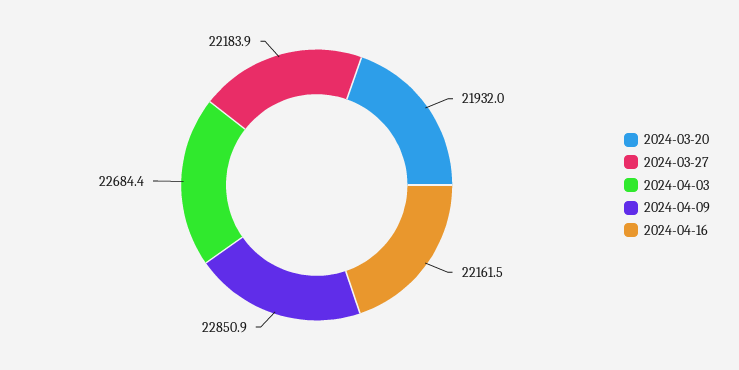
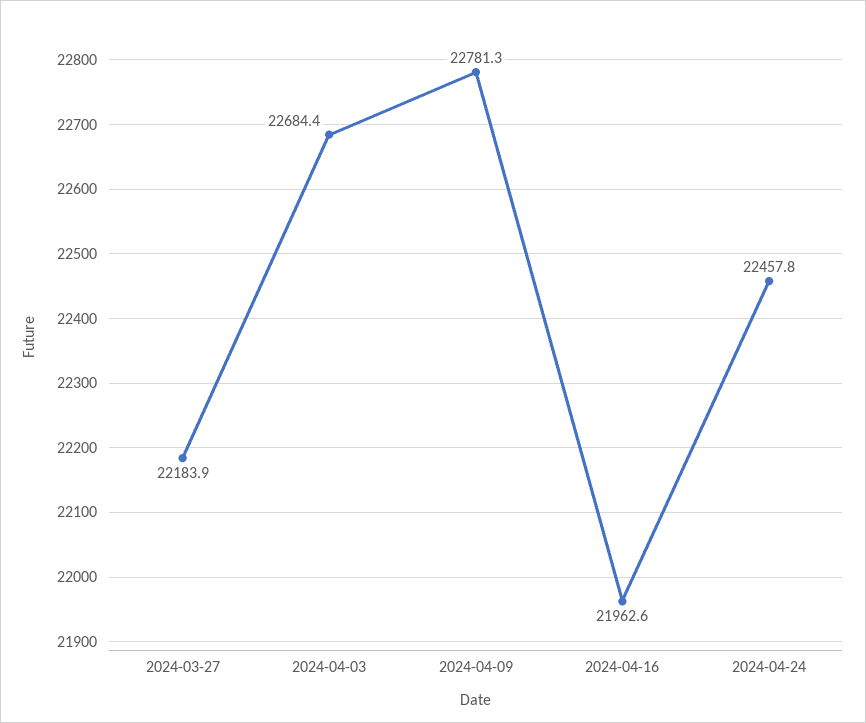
2024-03-20: 21932 -> none
2024-04-09: 22850.9 -> 22781.3
2024-04-16: 22161.5 -> 21962.6
2024-04-24: none -> 22457.8

